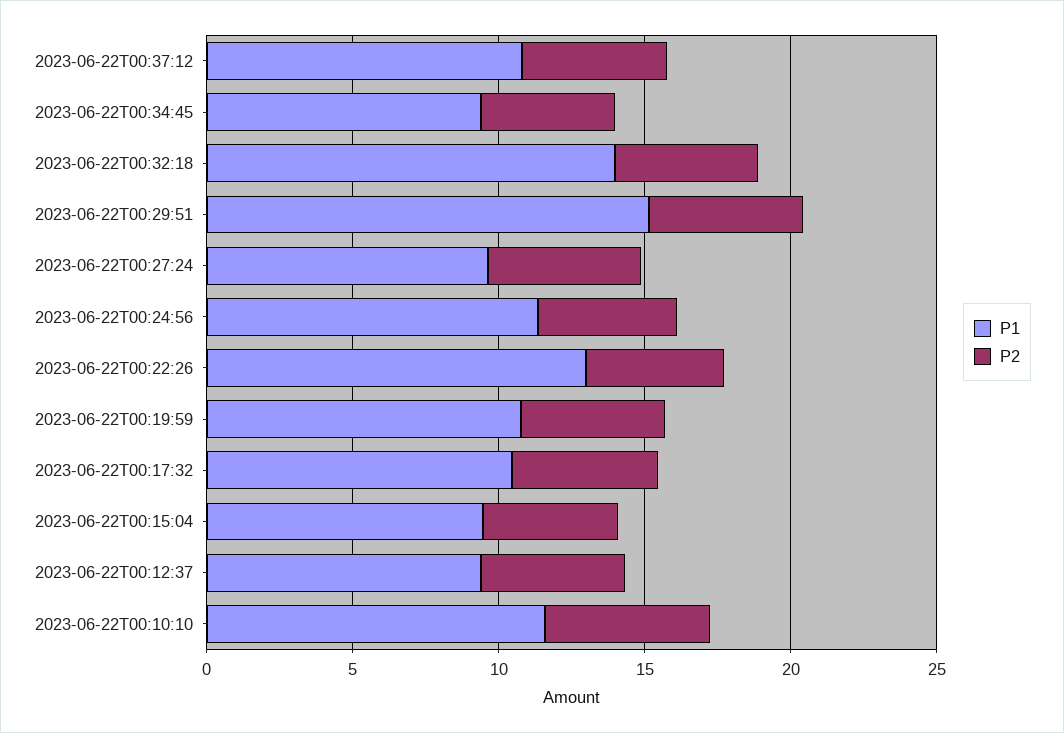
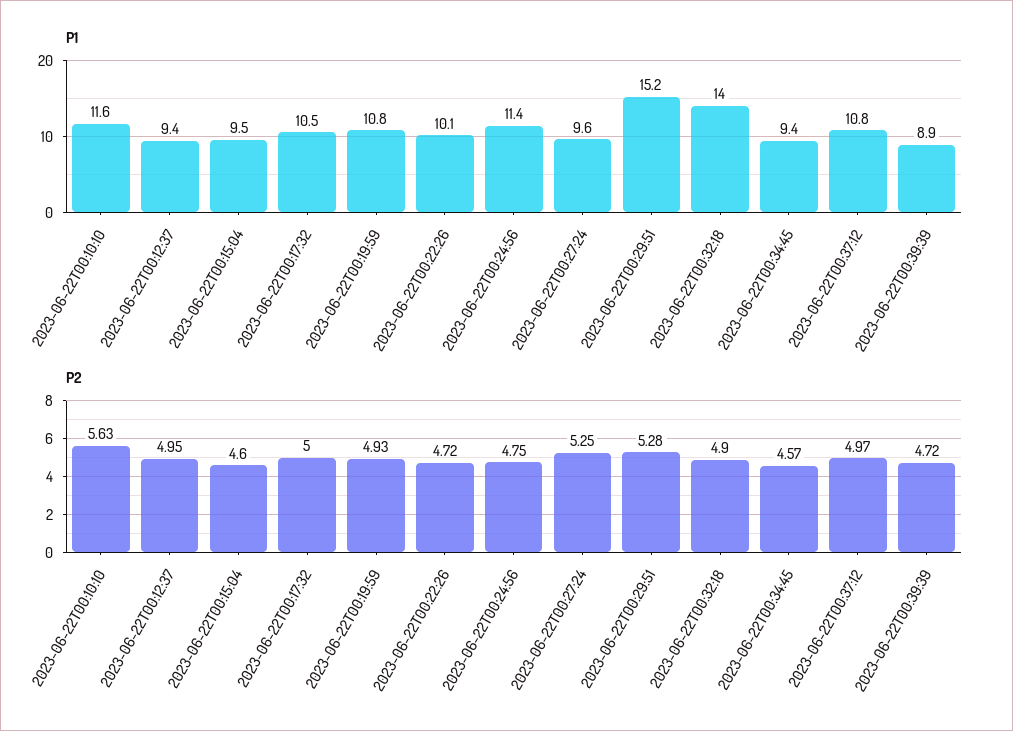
P1, 2023-06-22T00:22:26: 13 -> 10.1
P1, 2023-06-22T00:39:39: none -> 8.9
P2, 2023-06-22T00:39:39: none -> 4.72

